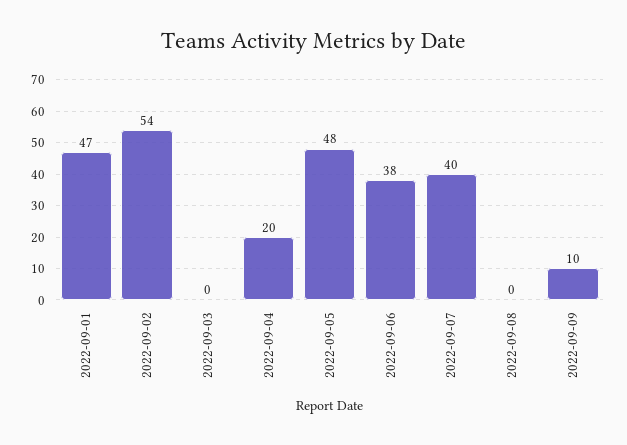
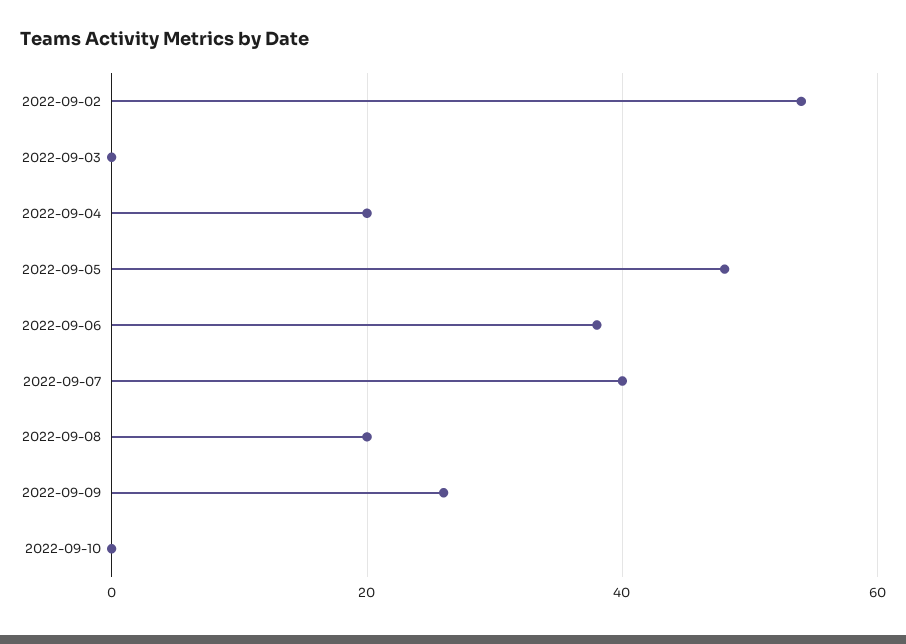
2022-09-01: 47 -> none
2022-09-08: 0 -> 20
2022-09-09: 10 -> 25
2022-09-10: none -> 0

